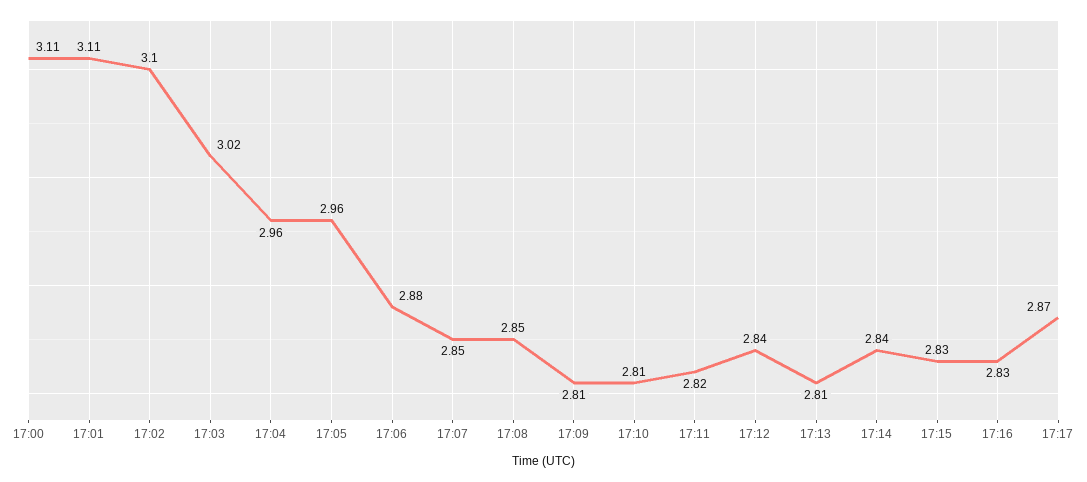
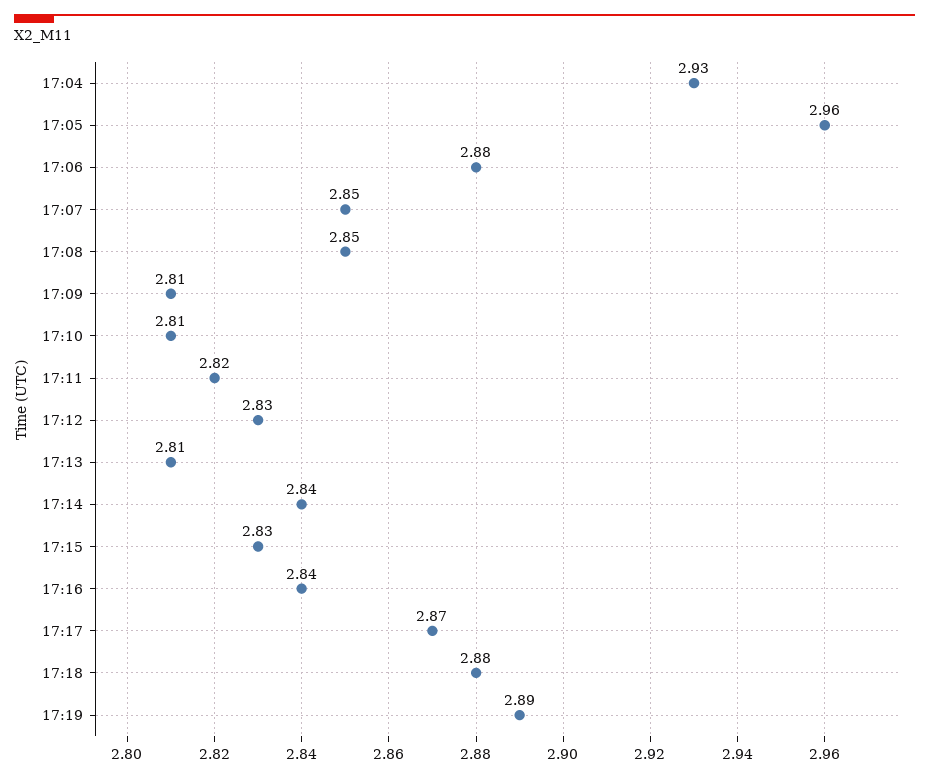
17:00: 3.11 -> none
17:01: 3.11 -> none
17:02: 3.1 -> none
17:03: 3.02 -> none
17:04: 2.96 -> 2.93
17:12: 2.84 -> 2.83
17:16: 2.83 -> 2.84
17:18: none -> 2.88
17:19: none -> 2.89

